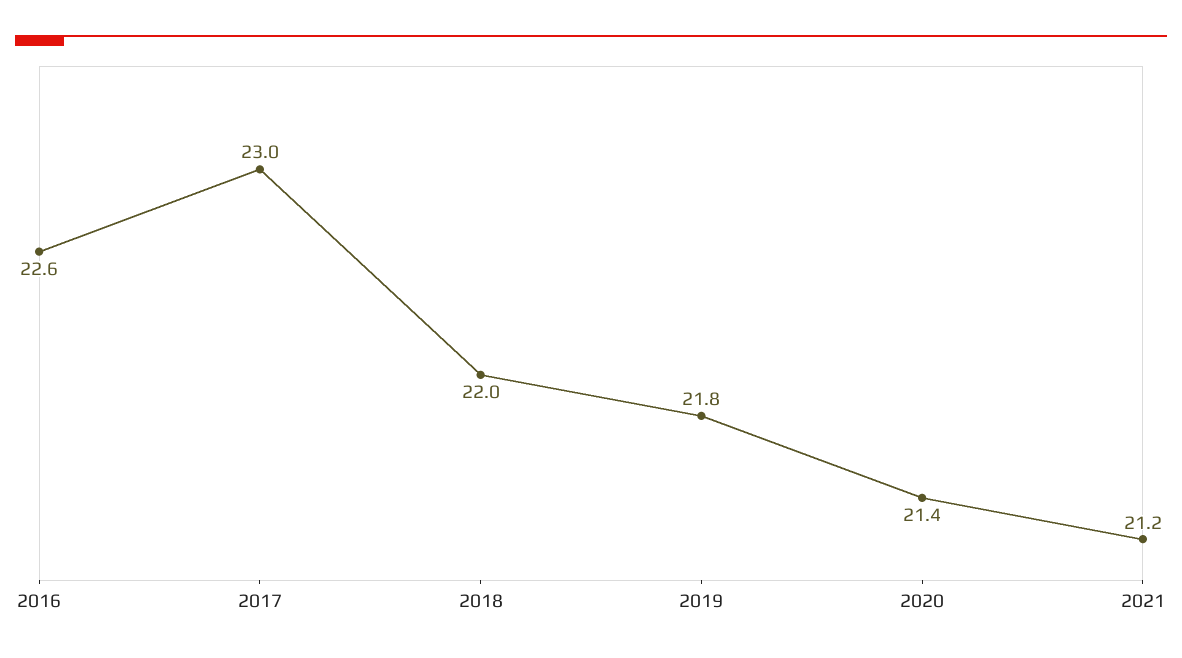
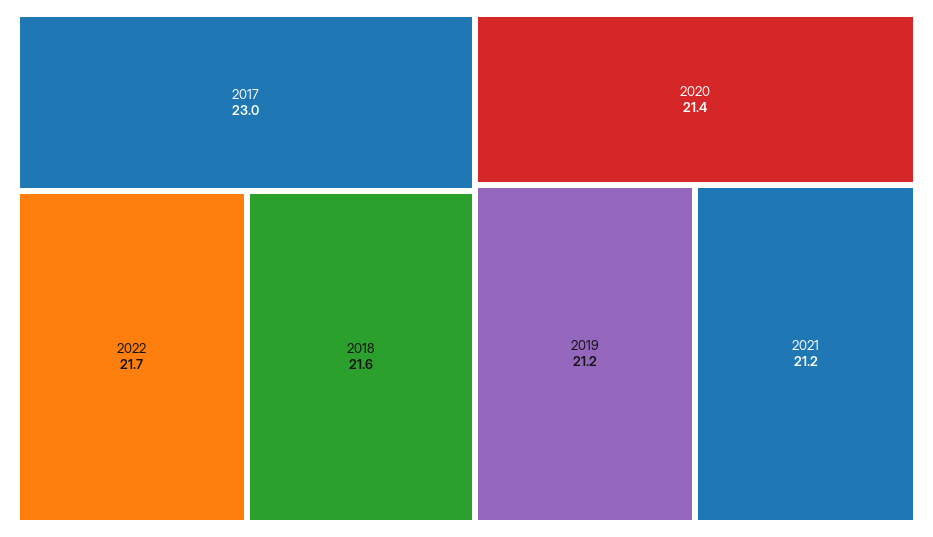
2016: 22.6 -> none
2018: 22 -> 21.6
2019: 21.8 -> 21.2
2022: none -> 21.7

